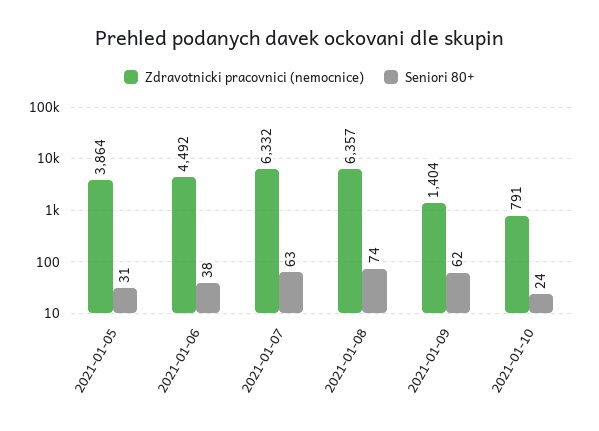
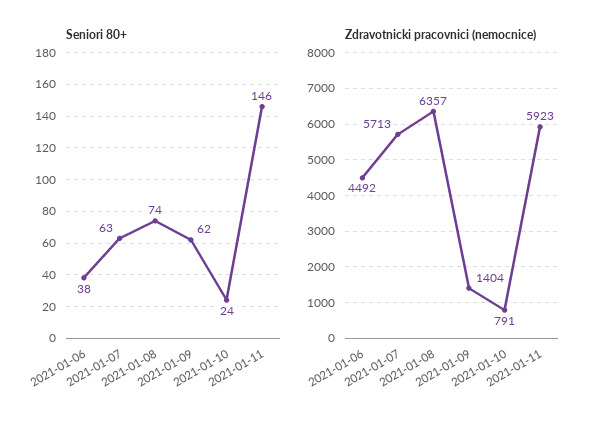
Zdravotnicki pracovnici (nemocnice), 2021-01-05: 3864 -> none
Seniori 80+, 2021-01-05: 31 -> none
Zdravotnicki pracovnici (nemocnice), 2021-01-07: 6332 -> 5713
Seniori 80+, 2021-01-11: none -> 146
Zdravotnicki pracovnici (nemocnice), 2021-01-11: none -> 5923

